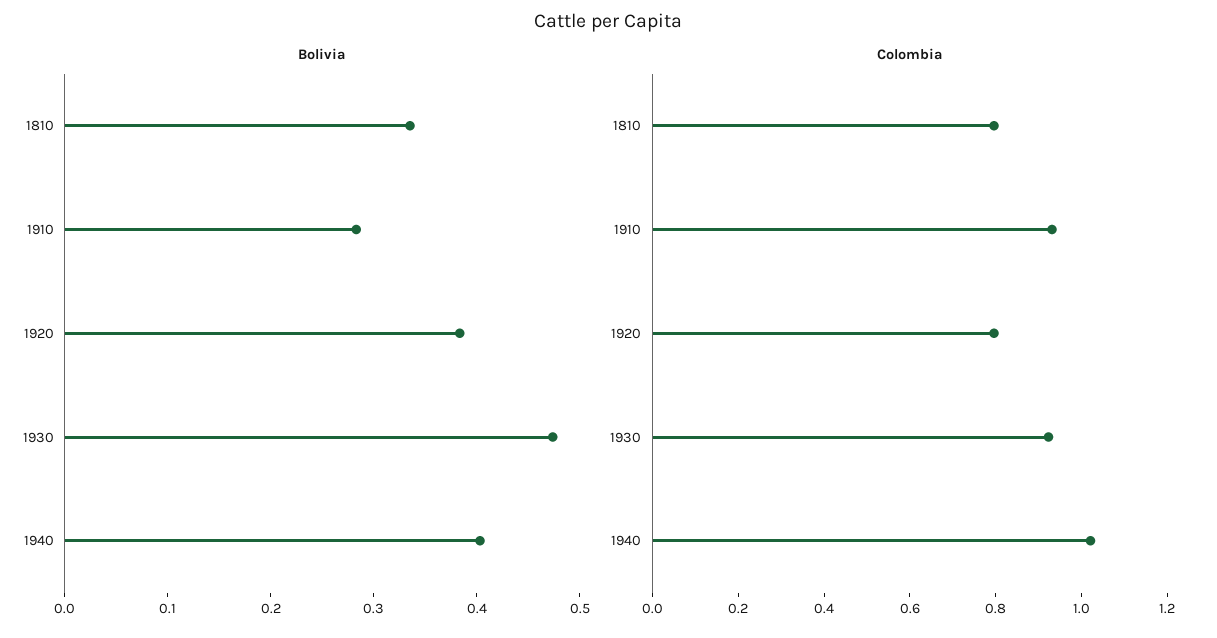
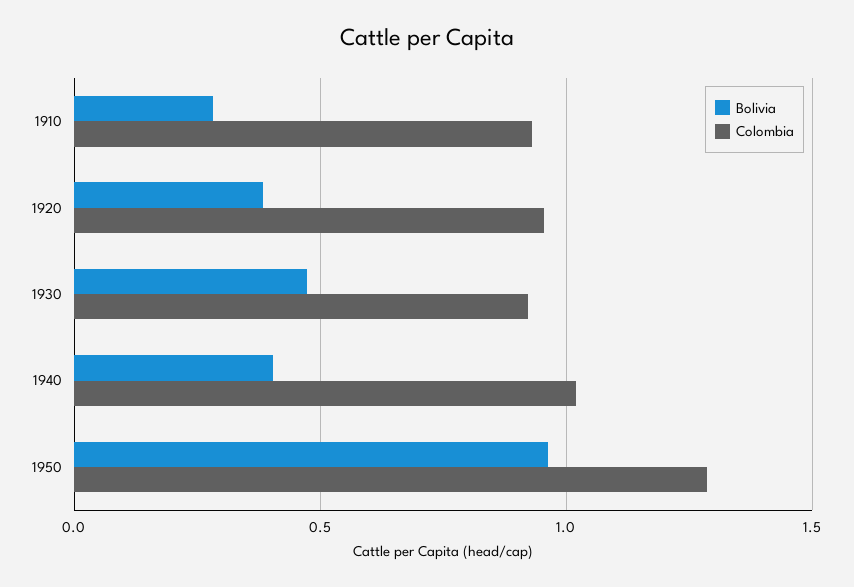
Bolivia, 1810: 0.34 -> none
Colombia, 1810: 0.8 -> none
Colombia, 1920: 0.8 -> 0.95
Bolivia, 1950: none -> 0.95
Colombia, 1950: none -> 1.3

